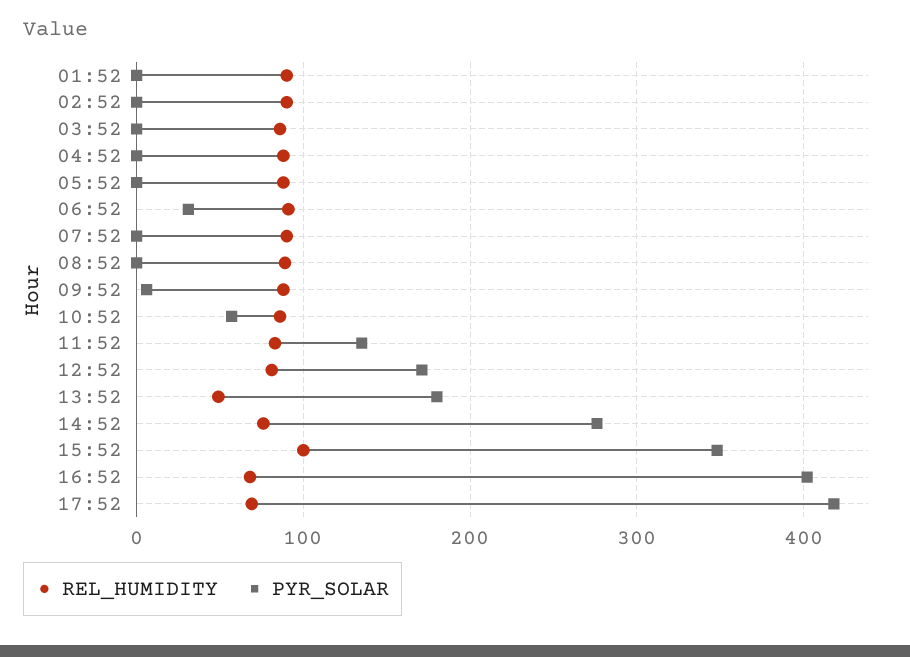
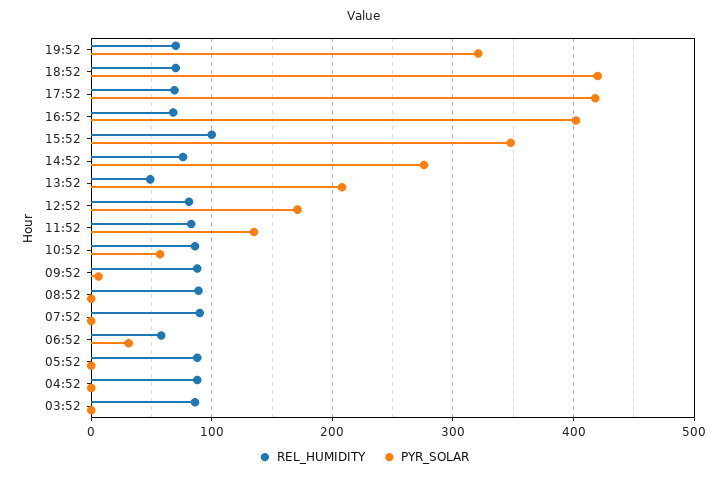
REL_HUMIDITY, 01:52: 90 -> none
PYR_SOLAR, 01:52: 0 -> none
REL_HUMIDITY, 02:52: 90 -> none
PYR_SOLAR, 02:52: 0 -> none
REL_HUMIDITY, 06:52: 90 -> 60
PYR_SOLAR, 13:52: 180 -> 210
REL_HUMIDITY, 19:52: none -> 70
PYR_SOLAR, 19:52: none -> 320
REL_HUMIDITY, 18:52: none -> 70
PYR_SOLAR, 18:52: none -> 420

